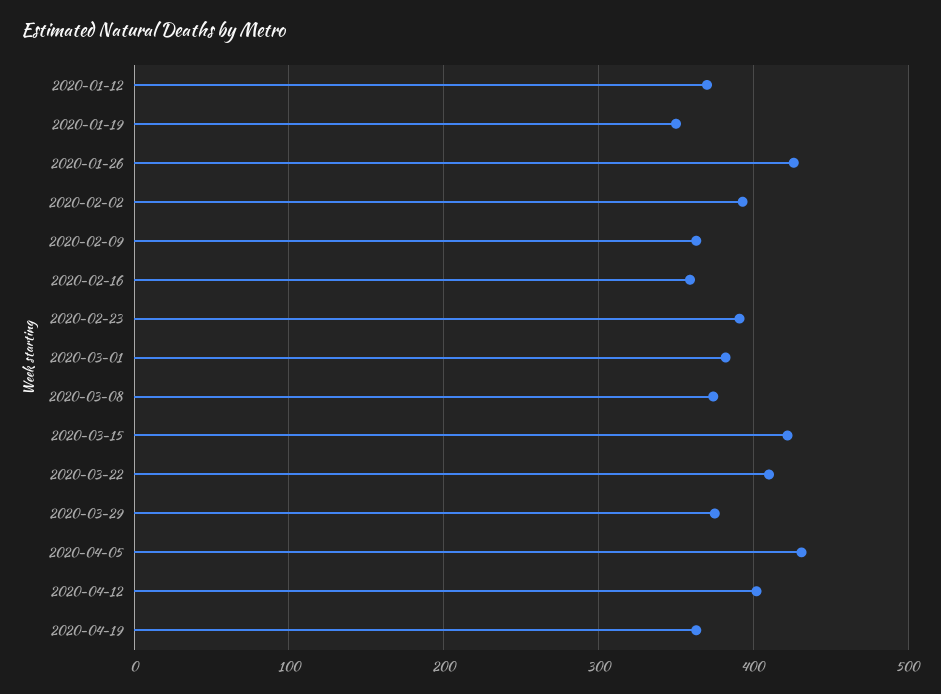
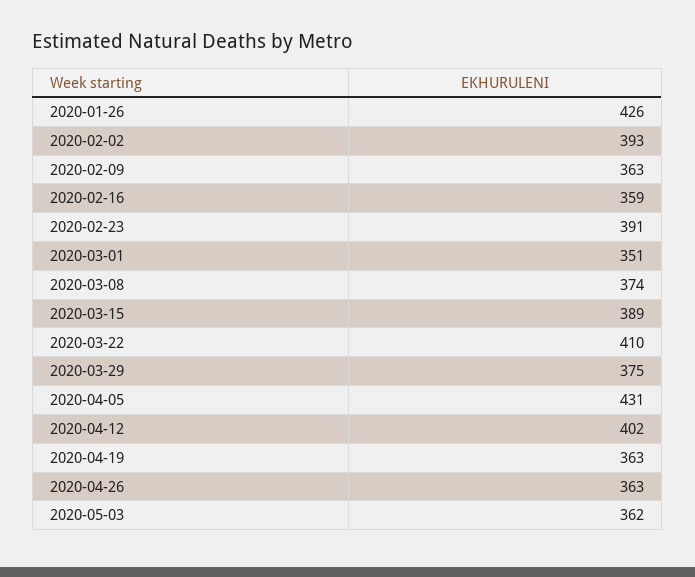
2020-01-12: 370 -> none
2020-01-19: 350 -> none
2020-03-01: 380 -> 351
2020-03-15: 420 -> 389
2020-04-26: none -> 363
2020-05-03: none -> 362

